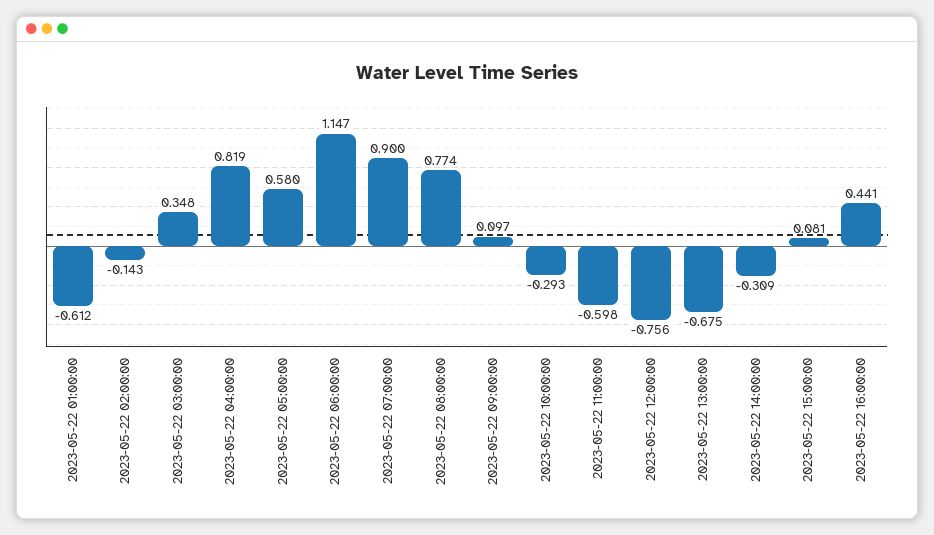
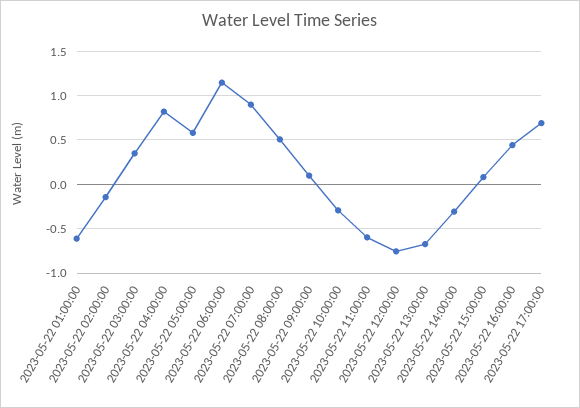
2023-05-22 08:00:00: 0.774 -> 0.5
2023-05-22 17:00:00: none -> 0.7

